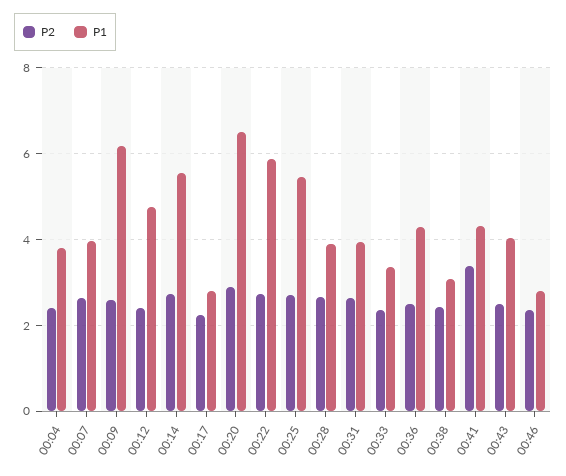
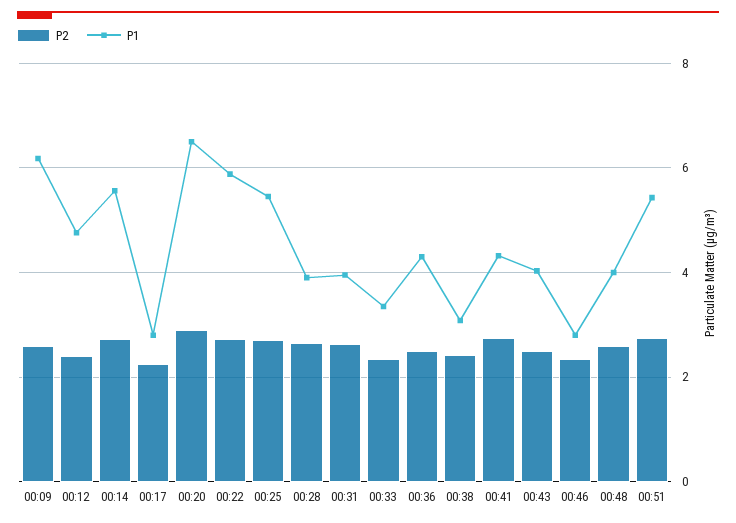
P2, 00:04: 2.4 -> none
P1, 00:04: 3.8 -> none
P2, 00:07: 2.6 -> none
P1, 00:07: 4 -> none
P2, 00:41: 3.4 -> 2.8
P2, 00:48: none -> 2.6
P1, 00:48: none -> 4
P2, 00:51: none -> 2.8
P1, 00:51: none -> 5.4

